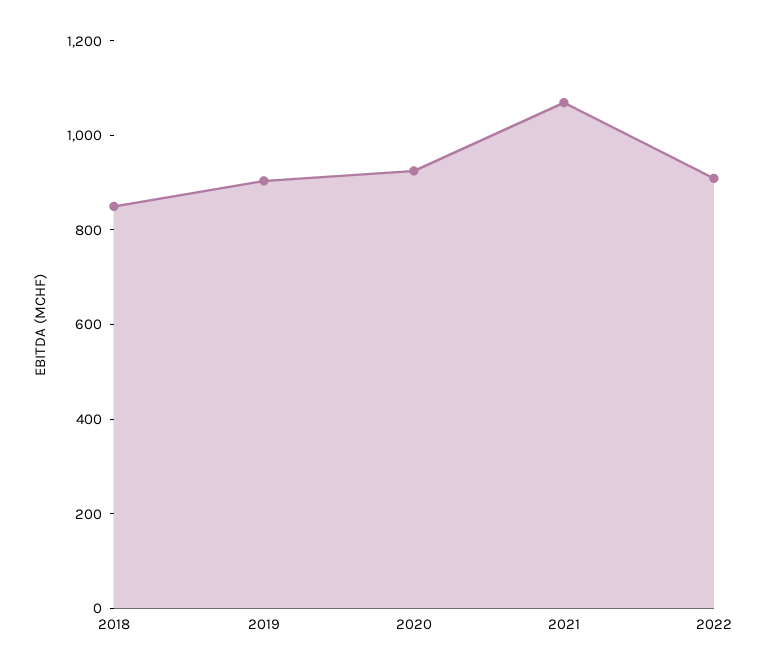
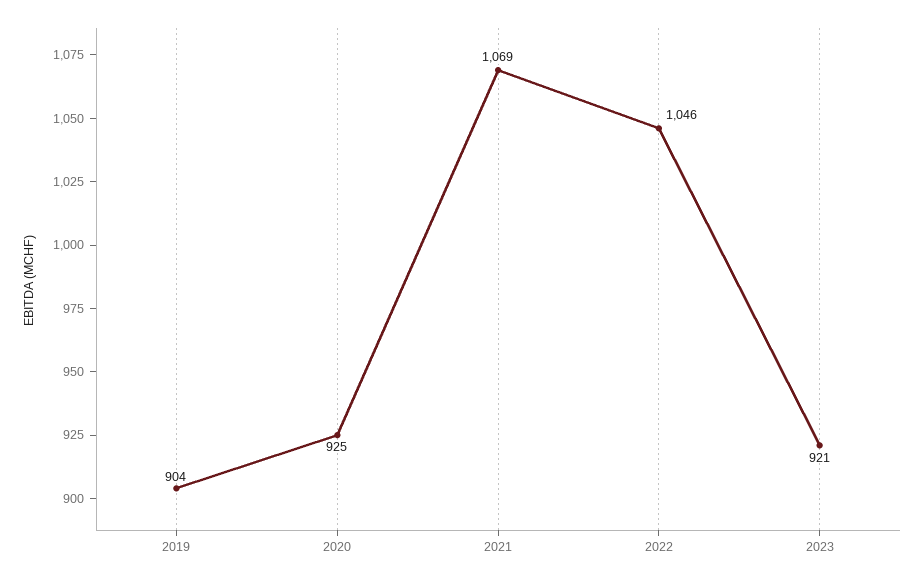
2018: 850 -> none
2022: 900 -> 1046
2023: none -> 921

